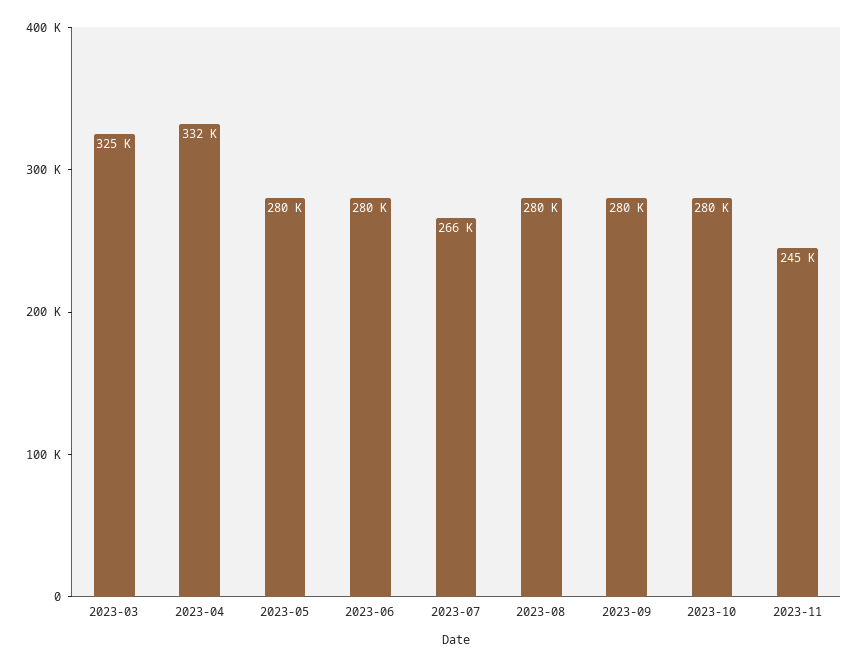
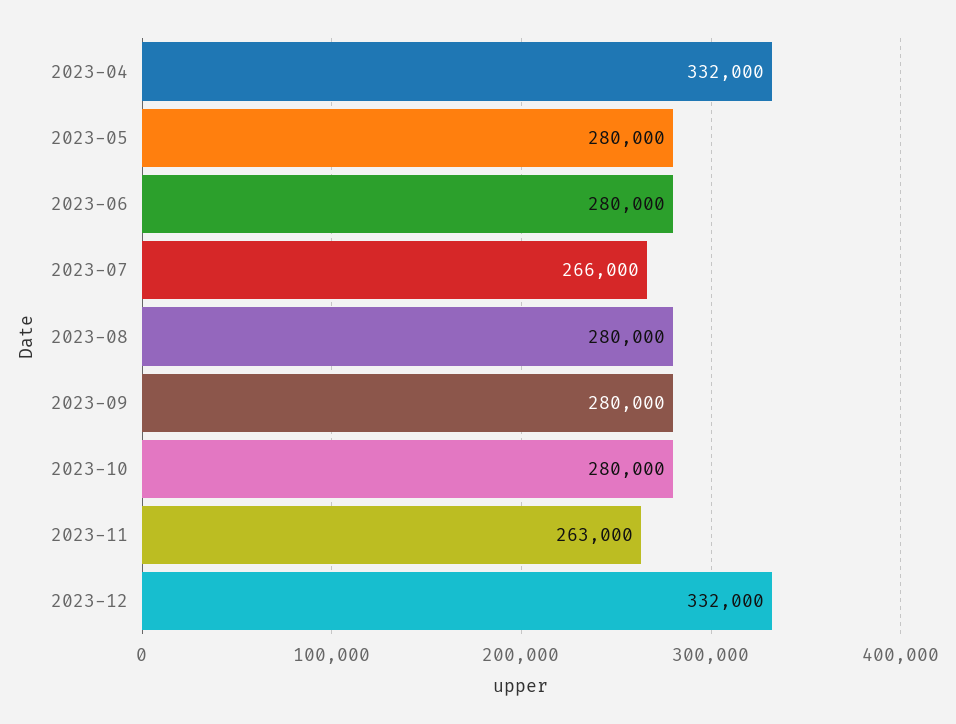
2023-03: 325000 -> none
2023-11: 245000 -> 263000
2023-12: none -> 332000

